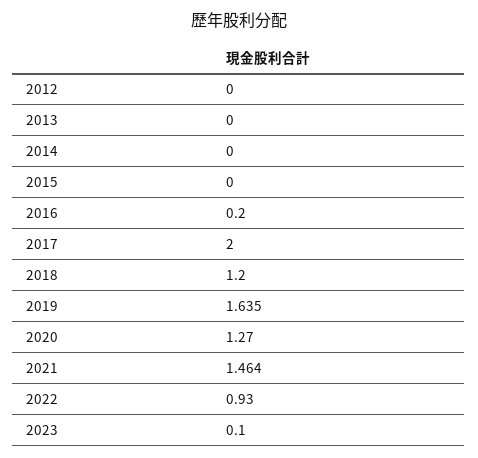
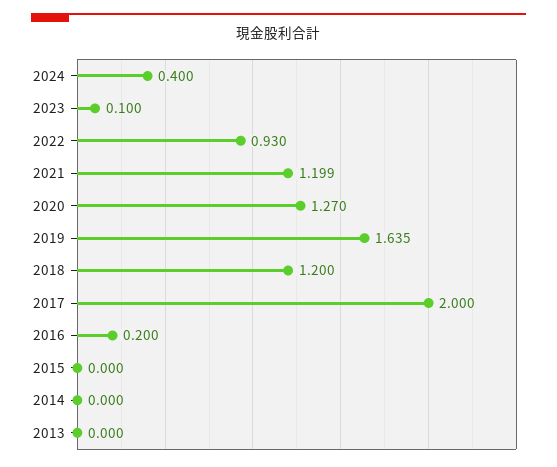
2012: 0 -> none
2021: 1.464 -> 1.199
2024: none -> 0.4

